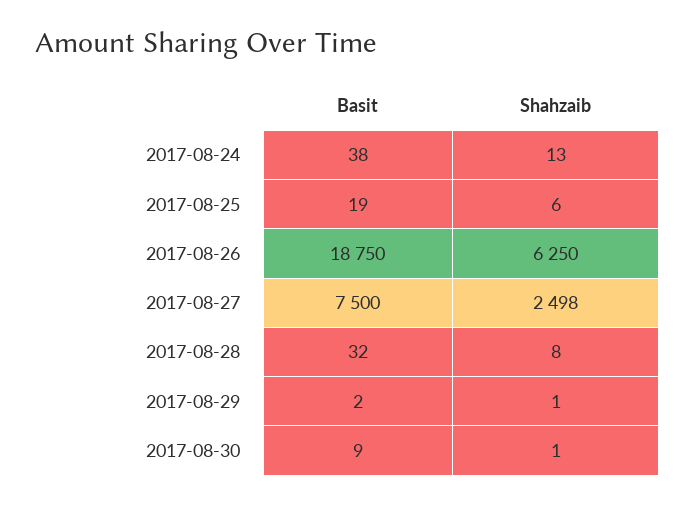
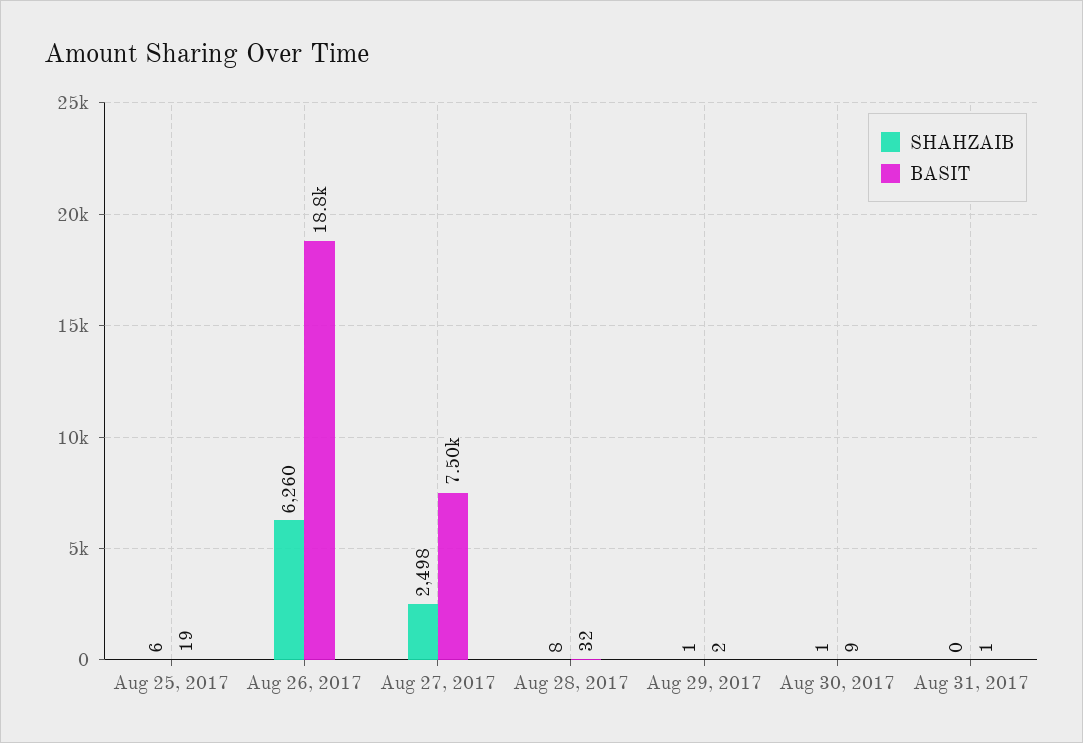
Basit, 2017-08-24: 38 -> none
Shahzaib, 2017-08-24: 13 -> none
Shahzaib, 2017-08-26: 6250 -> 6260
Shahzaib, Aug 31, 2017: none -> 0
Basit, Aug 31, 2017: none -> 1

